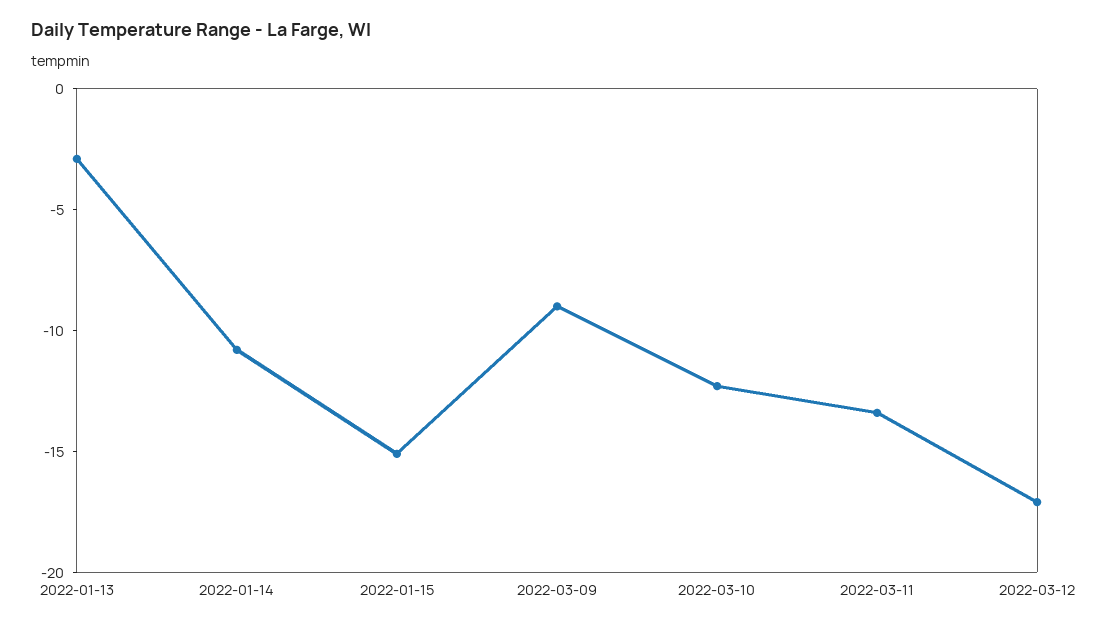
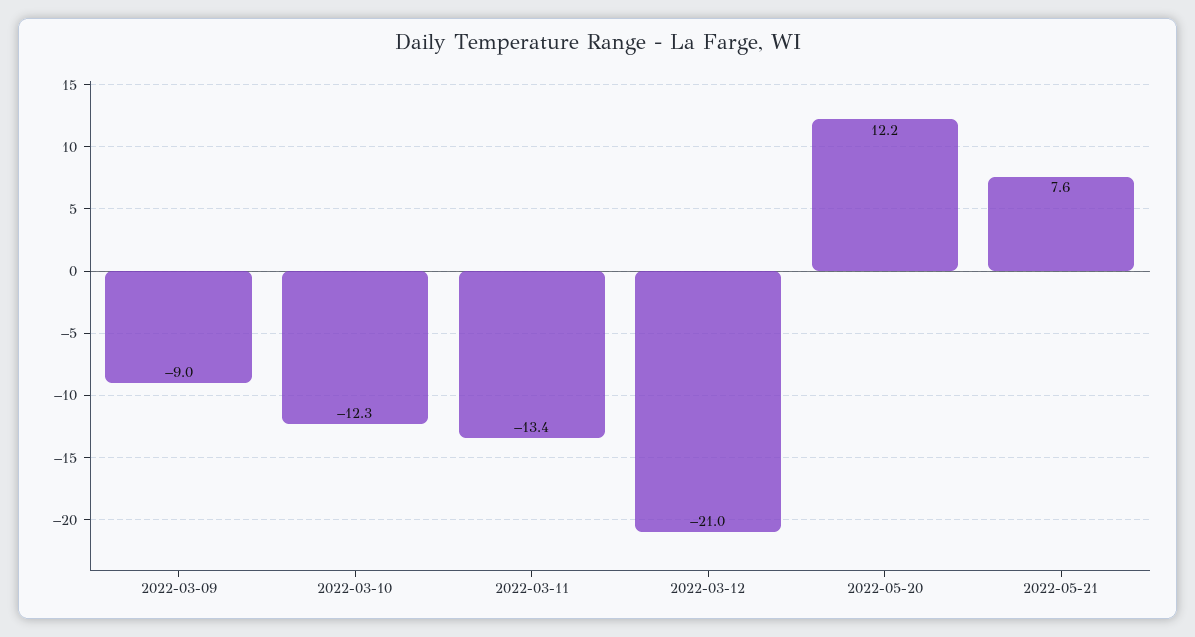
2022-01-13: -3 -> none
2022-01-14: -11 -> none
2022-01-15: -15 -> none
2022-03-12: -17 -> -21
2022-05-20: none -> 12.2
2022-05-21: none -> 7.6

